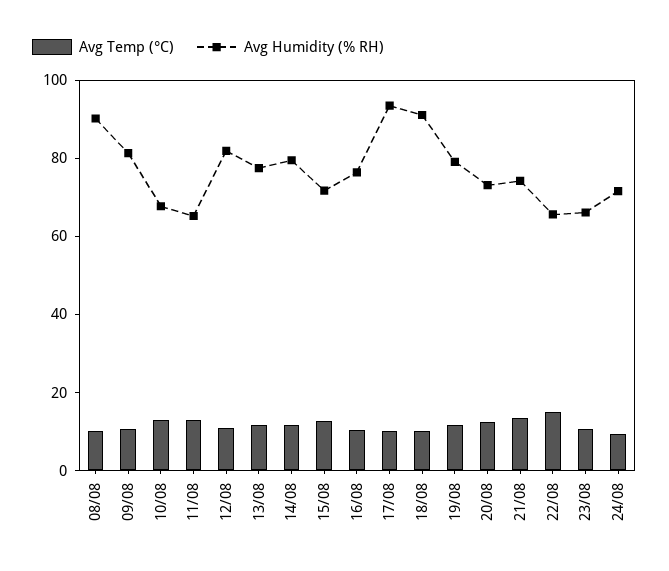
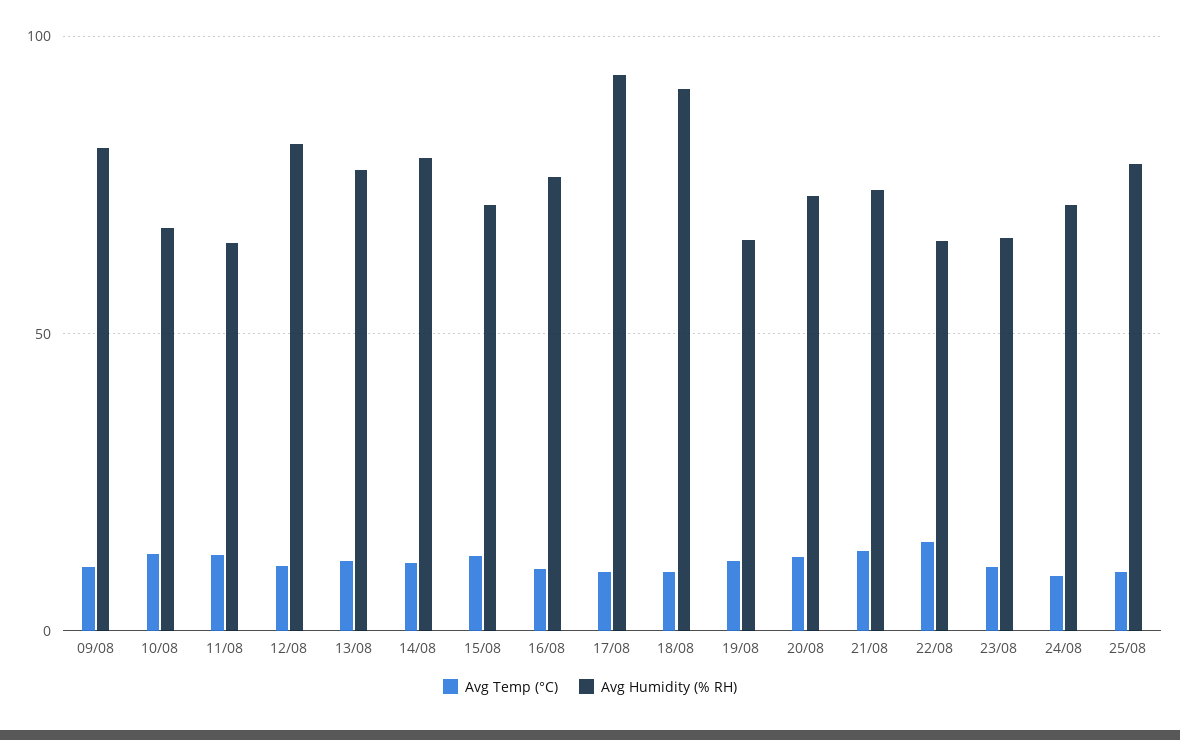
Avg Temp (°C), 08/08: 10 -> none
Avg Humidity (% RH), 08/08: 90 -> none
Avg Humidity (% RH), 19/08: 80 -> 65
Avg Temp (°C), 25/08: none -> 10
Avg Humidity (% RH), 25/08: none -> 80

